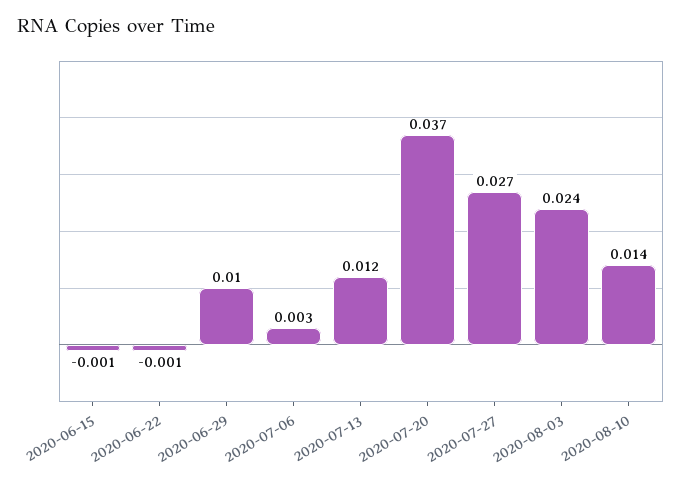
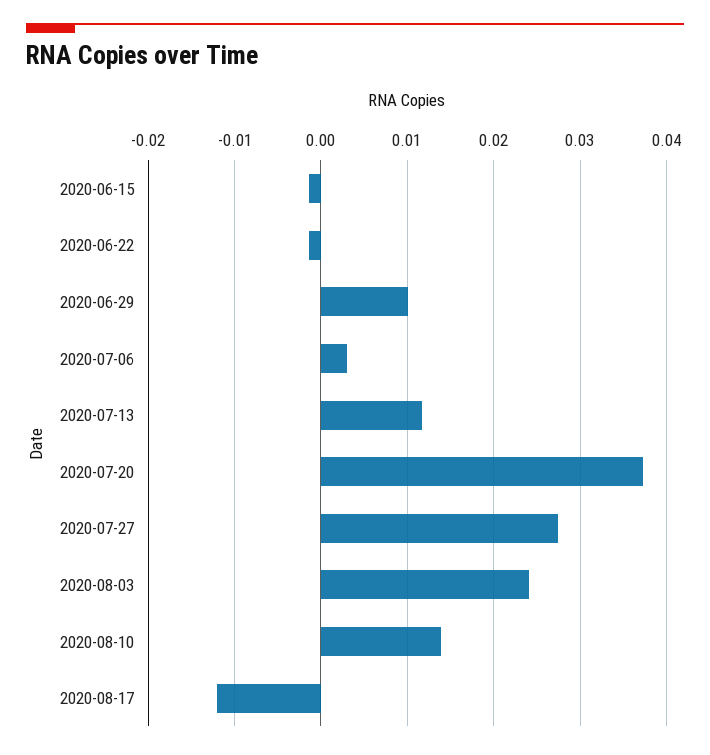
2020-08-17: none -> -0.012

